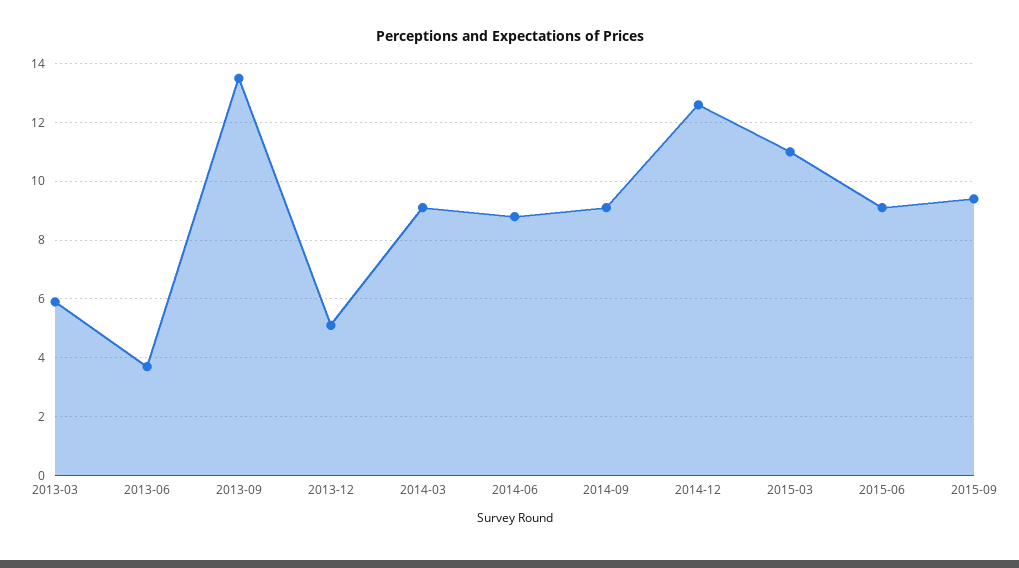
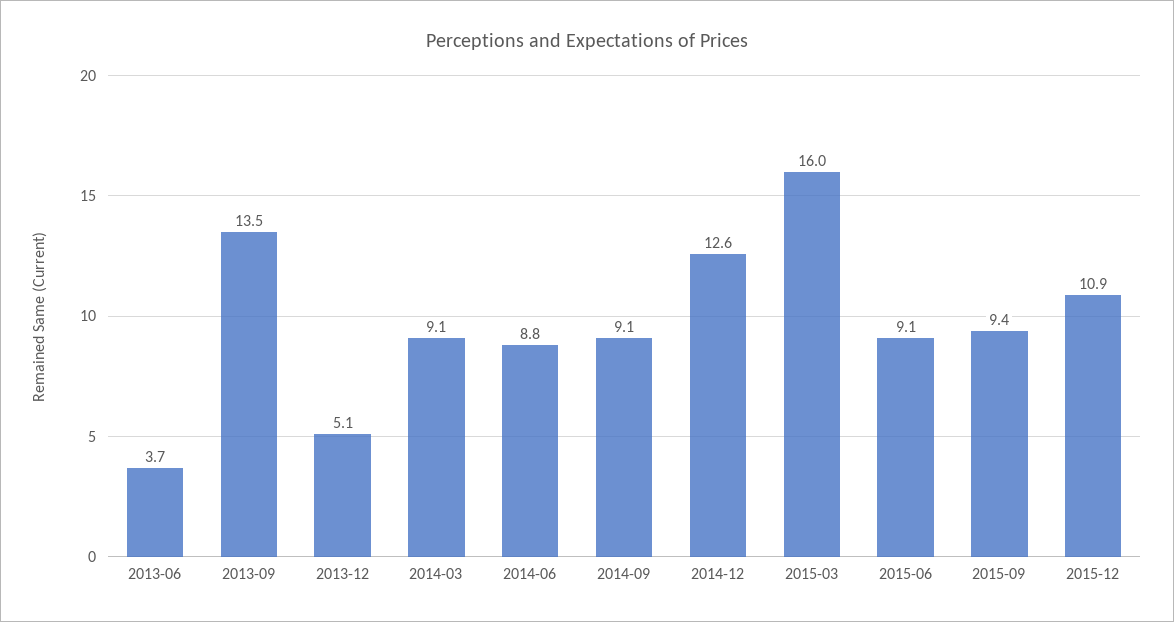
2013-03: 6 -> none
2015-03: 11 -> 16
2015-12: none -> 10.9

